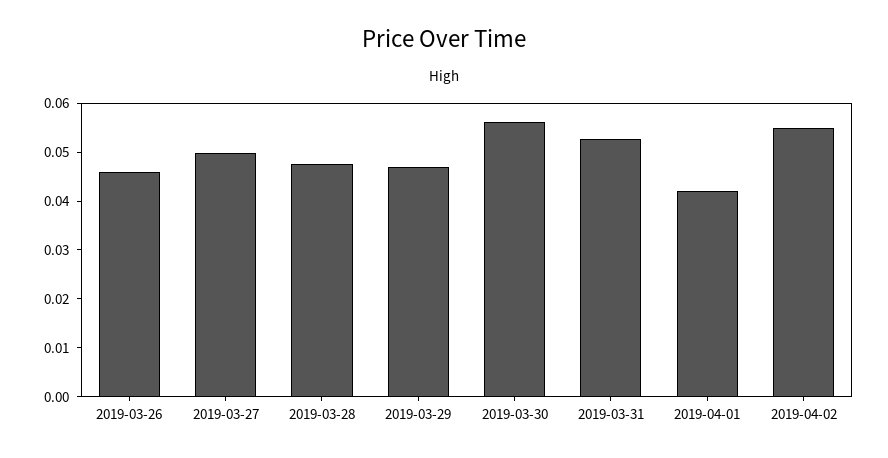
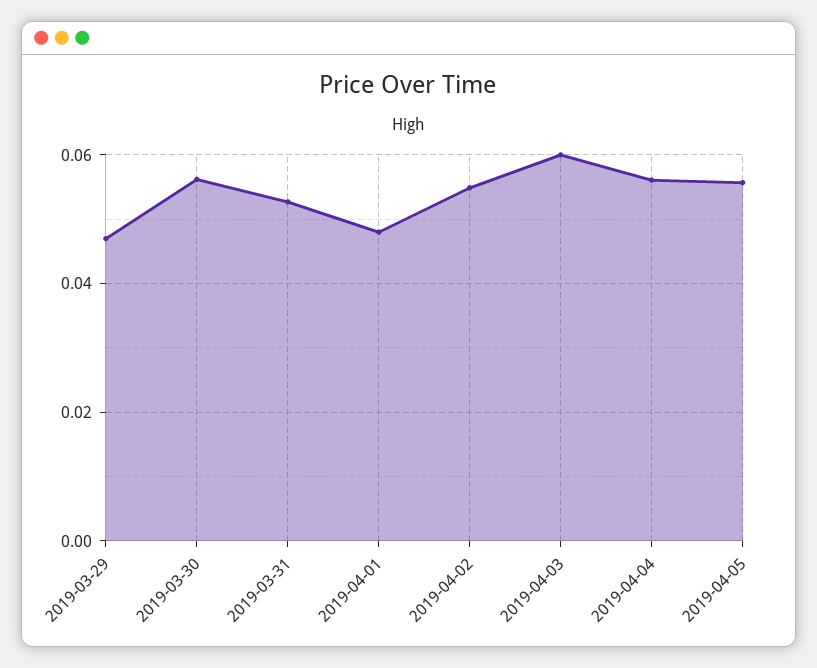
2019-03-26: 0.046 -> none
2019-03-27: 0.05 -> none
2019-03-28: 0.048 -> none
2019-04-01: 0.042 -> 0.048
2019-04-03: none -> 0.06
2019-04-04: none -> 0.056
2019-04-05: none -> 0.056

